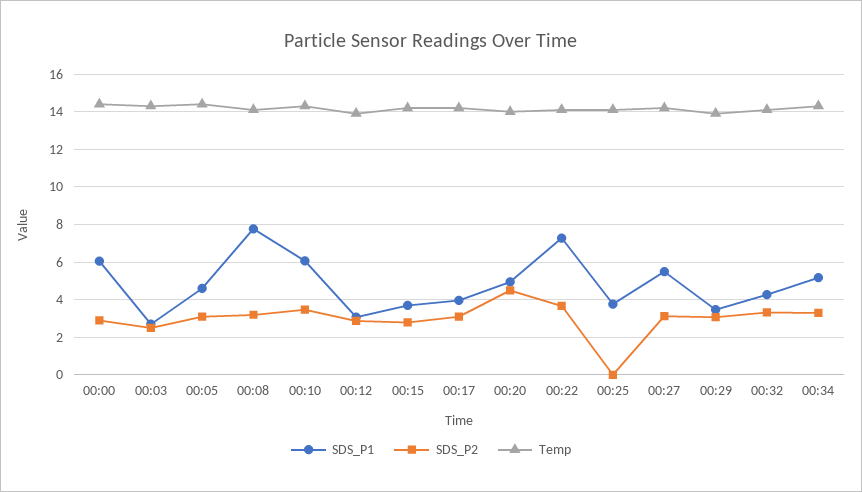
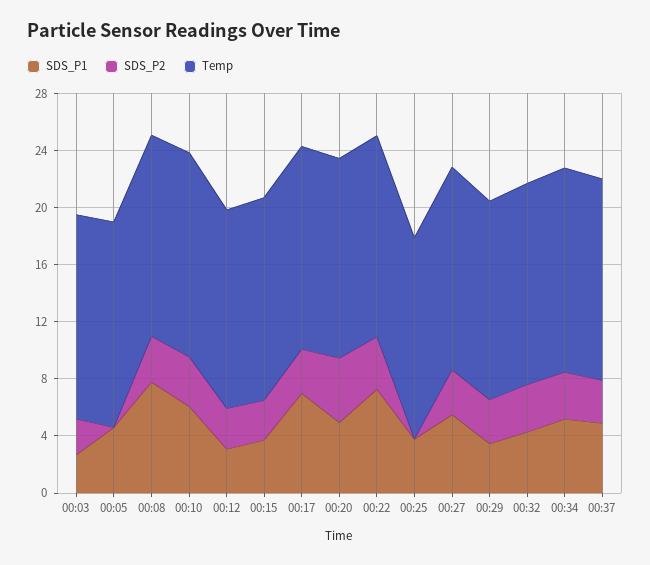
SDS_P1, 00:00: 6 -> none
SDS_P2, 00:00: 3 -> none
Temp, 00:00: 14.5 -> none
SDS_P2, 00:05: 3 -> 0
SDS_P1, 00:17: 4 -> 7
SDS_P1, 00:37: none -> 5
SDS_P2, 00:37: none -> 3
Temp, 00:37: none -> 14

